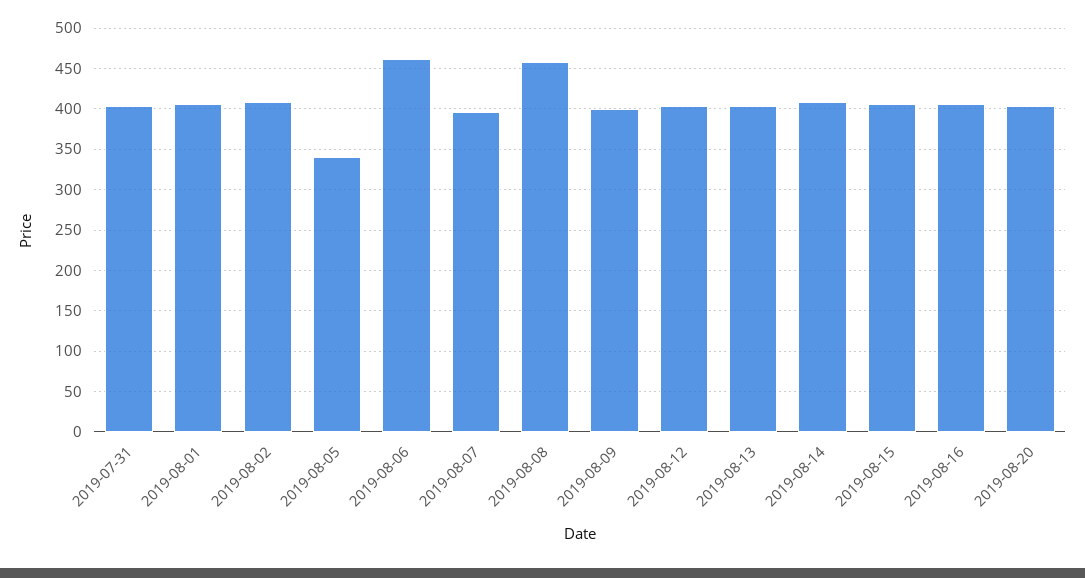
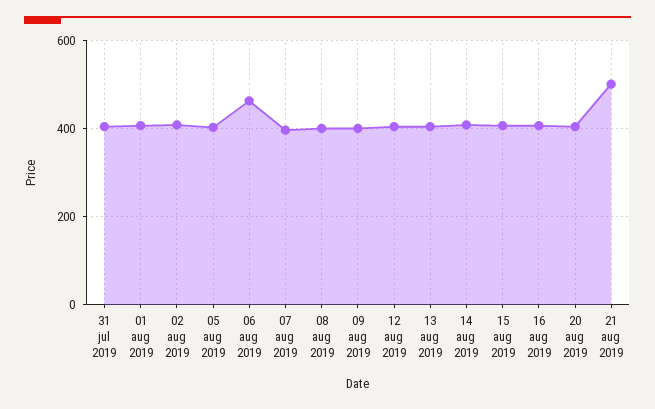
2019-08-05: 340 -> 400
2019-08-08: 460 -> 400
21 aug 2019: none -> 500

